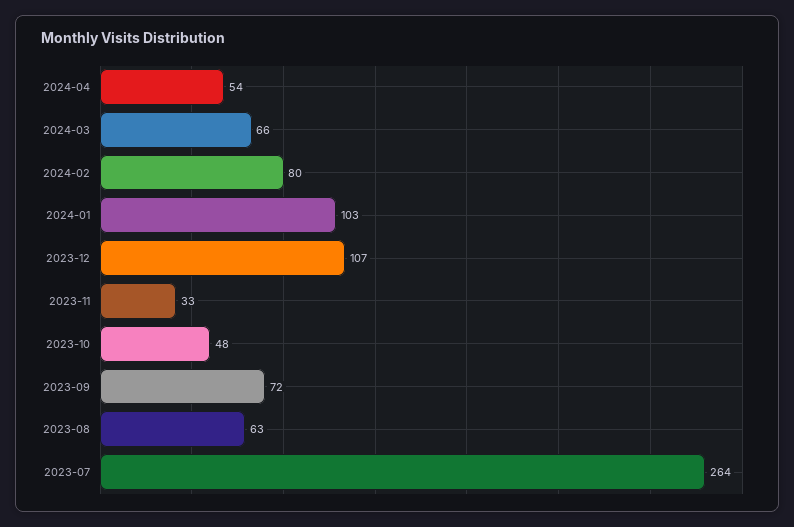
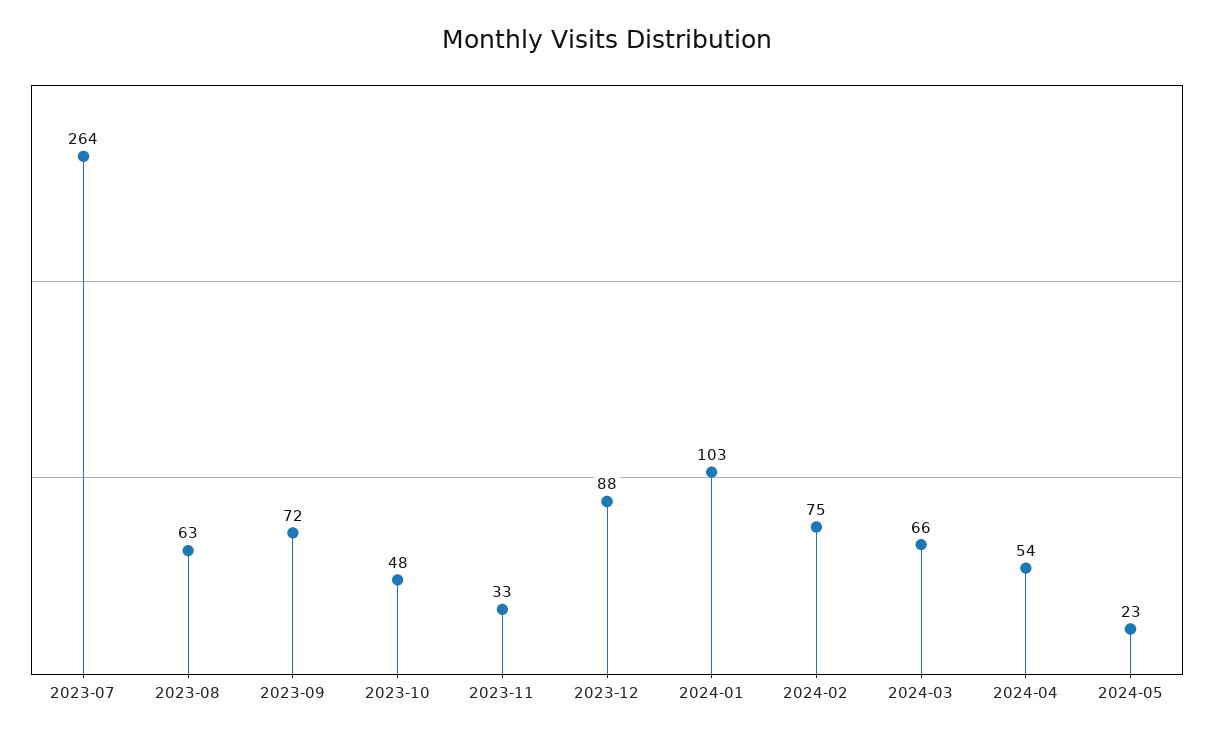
2024-02: 80 -> 75
2023-12: 107 -> 88
2024-05: none -> 23

